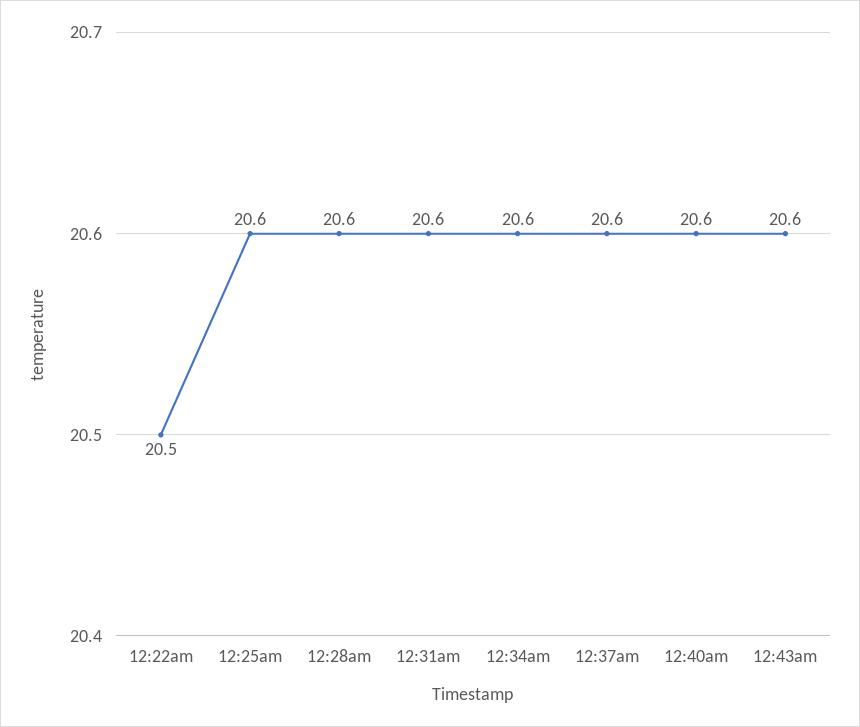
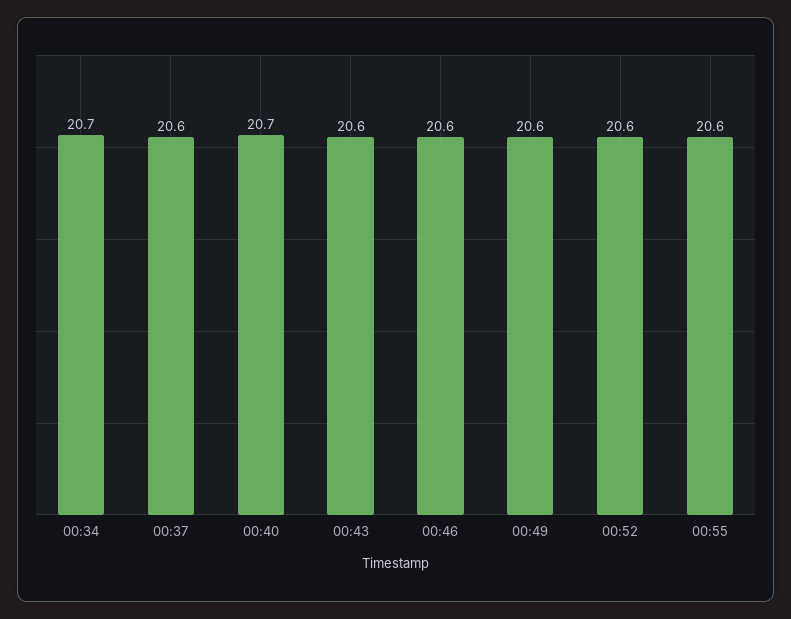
12:22am: 20.5 -> none
12:25am: 20.6 -> none
12:28am: 20.6 -> none
12:31am: 20.6 -> none
12:34am: 20.6 -> 20.7
12:40am: 20.6 -> 20.7
00:46: none -> 20.6
00:49: none -> 20.6
00:52: none -> 20.6
00:55: none -> 20.6

